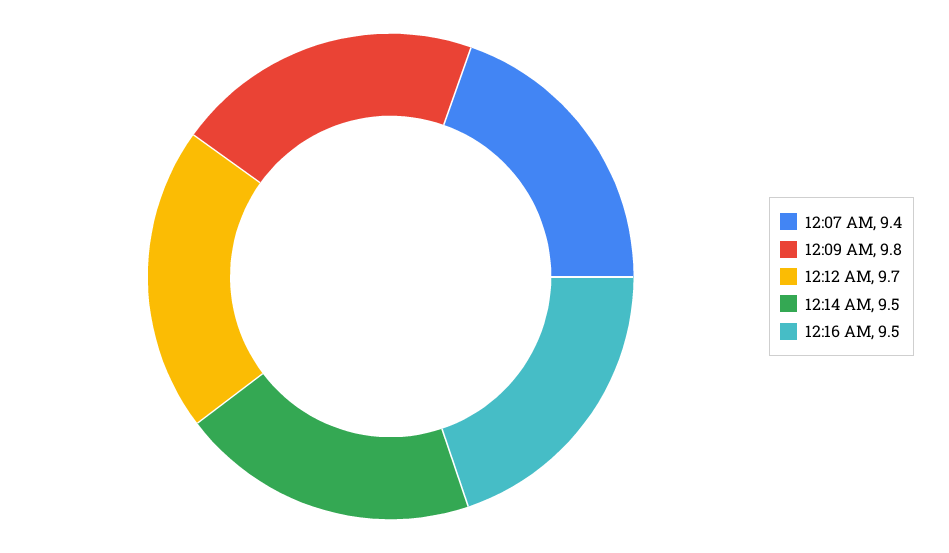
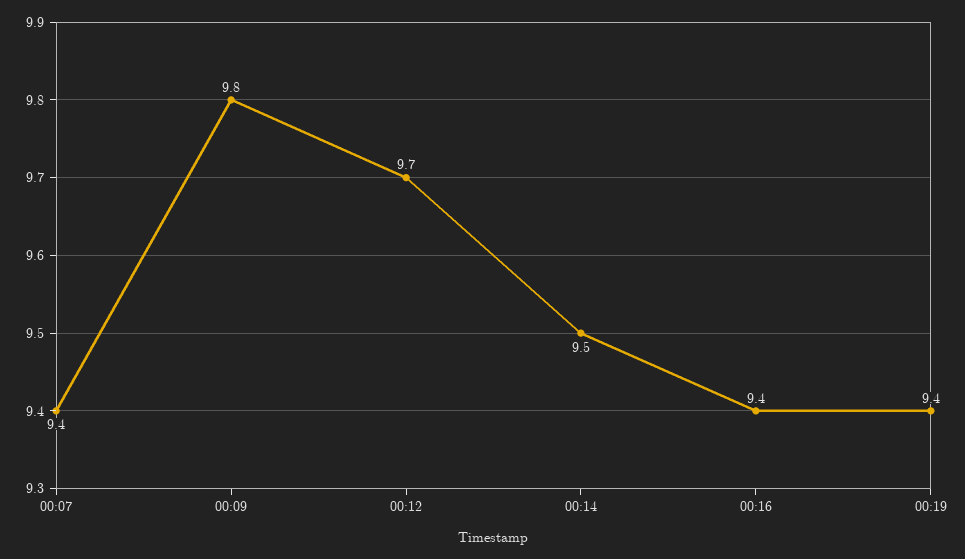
12:16 AM: 9.5 -> 9.4
00:19: none -> 9.4

